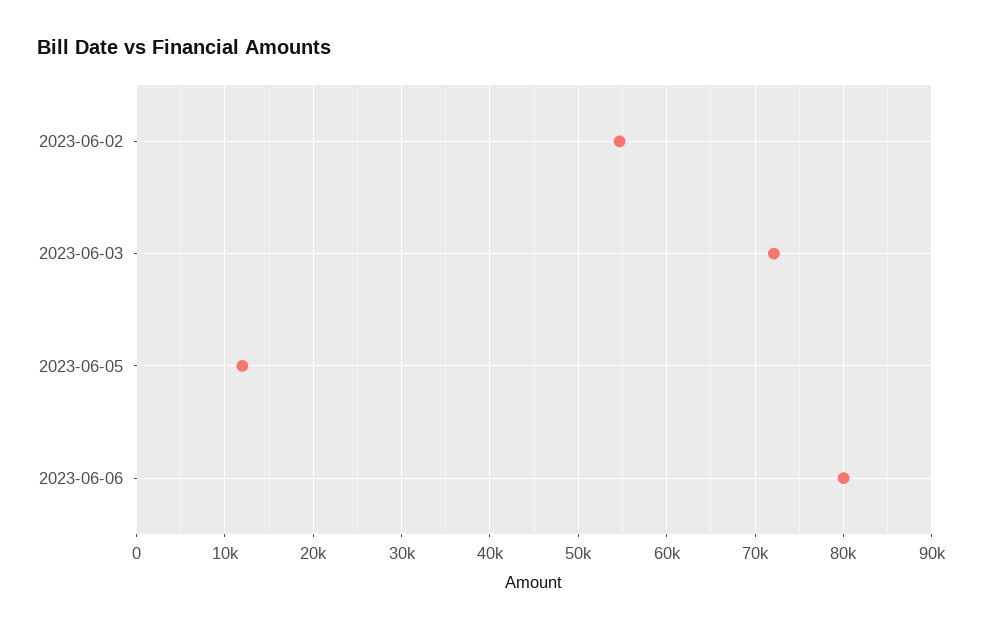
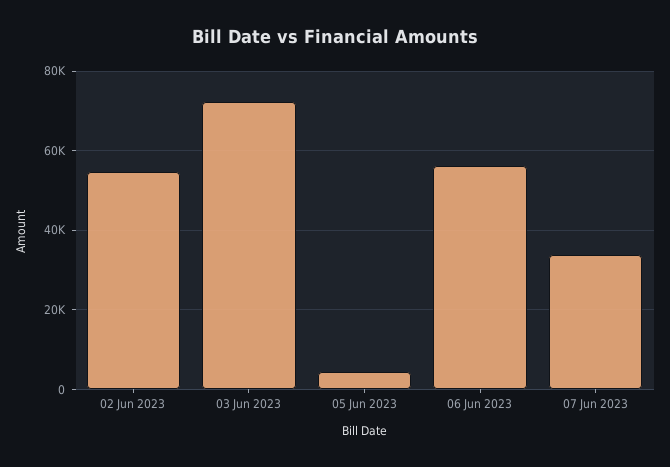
2023-06-05: 12000 -> 4000
2023-06-06: 80000 -> 56000
07 Jun 2023: none -> 34000

